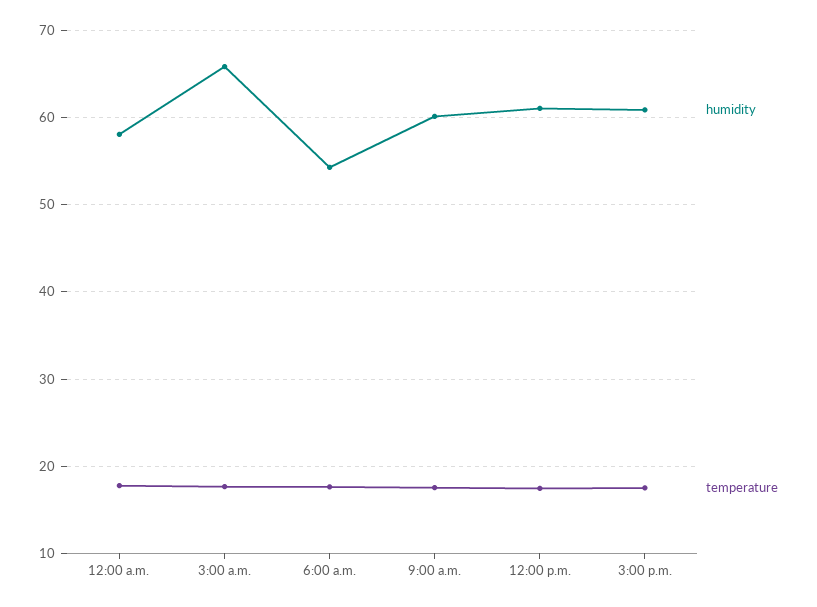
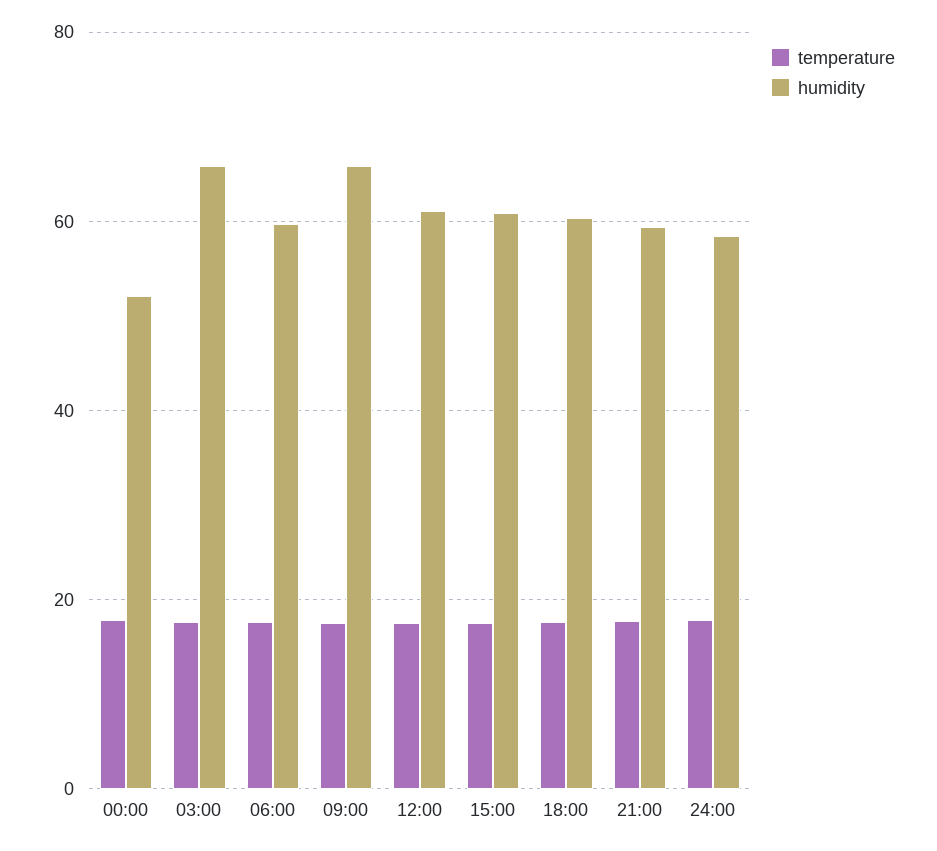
humidity, 12:00 a.m.: 58 -> 52
humidity, 6:00 a.m.: 54 -> 60
humidity, 9:00 a.m.: 60 -> 66
temperature, 18:00: none -> 18
humidity, 18:00: none -> 60
temperature, 21:00: none -> 18
humidity, 21:00: none -> 60
temperature, 24:00: none -> 18
humidity, 24:00: none -> 58

